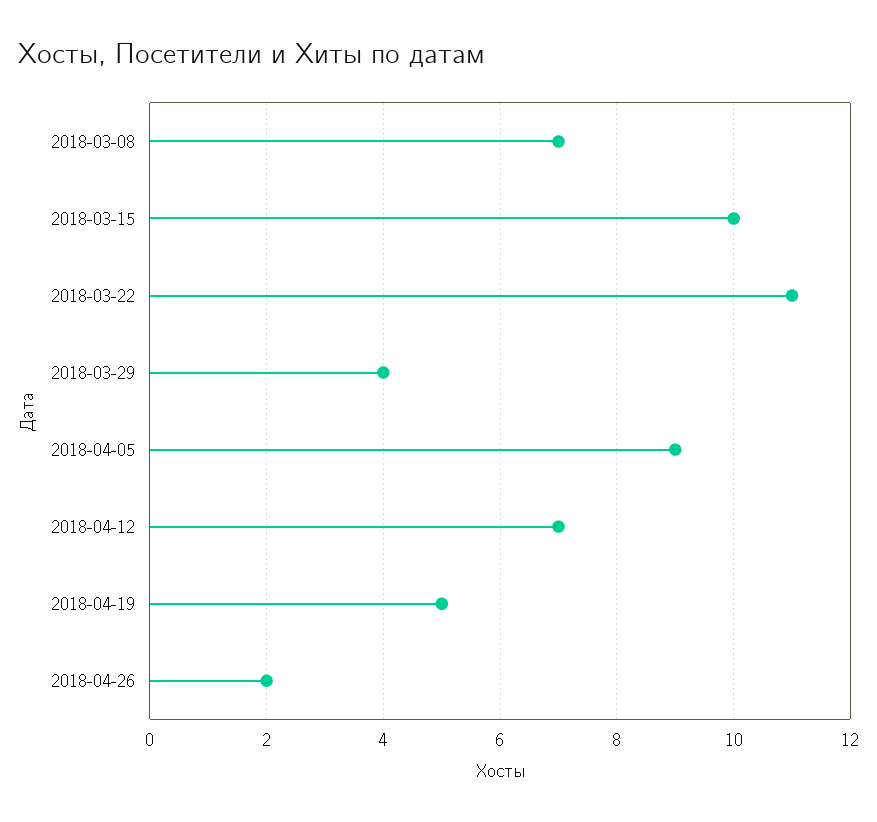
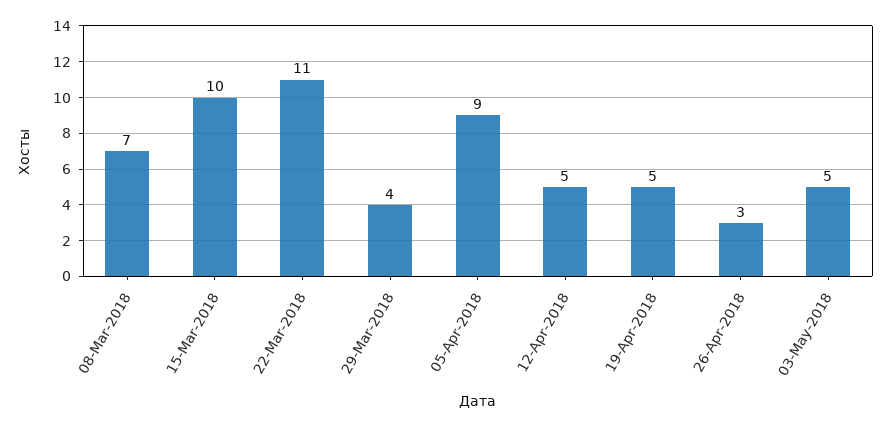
2018-04-12: 7 -> 5
2018-04-26: 2 -> 3
03-May-2018: none -> 5

